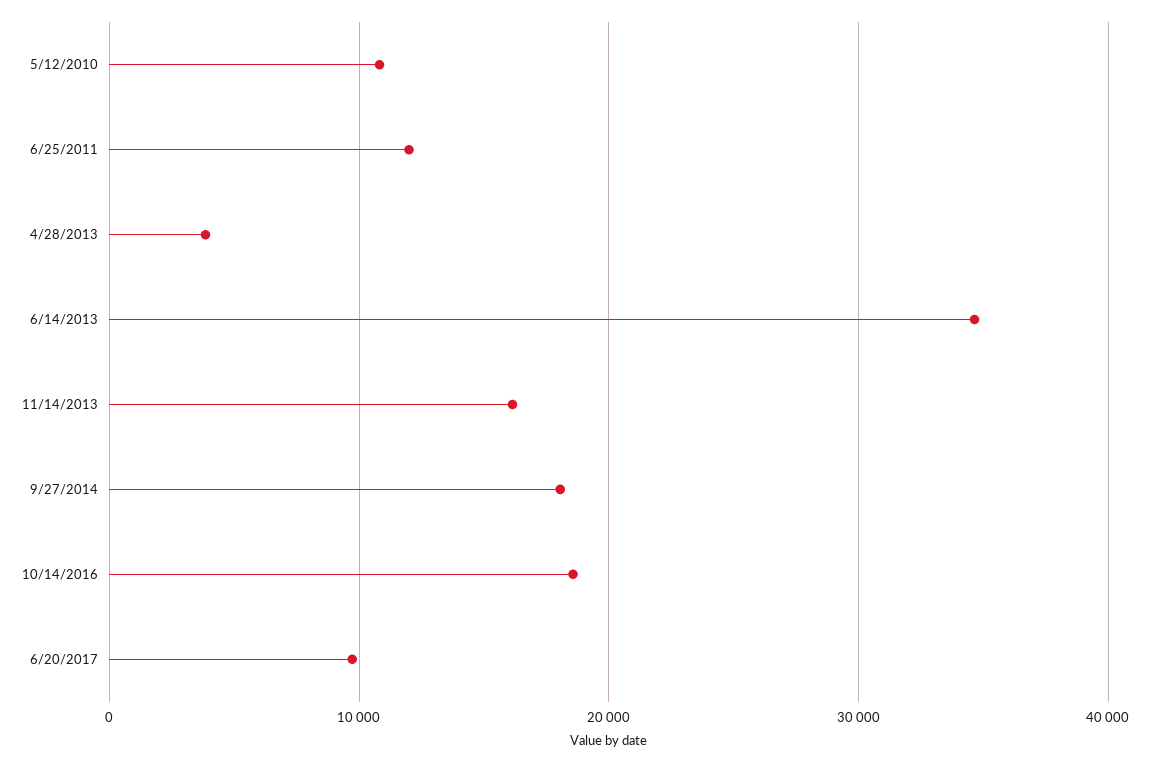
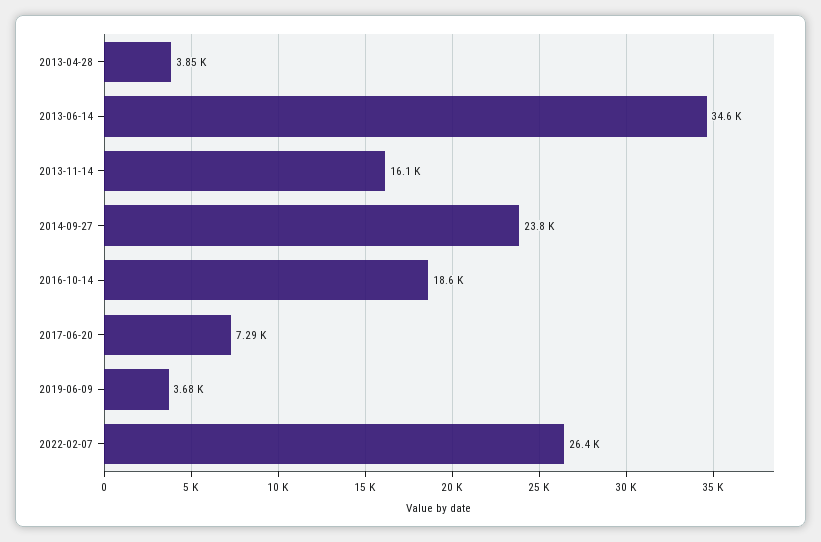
5/12/2010: 11000 -> none
6/25/2011: 12000 -> none
9/27/2014: 18000 -> 23800
6/20/2017: 10000 -> 7290
2019-06-09: none -> 3680
2022-02-07: none -> 26400

